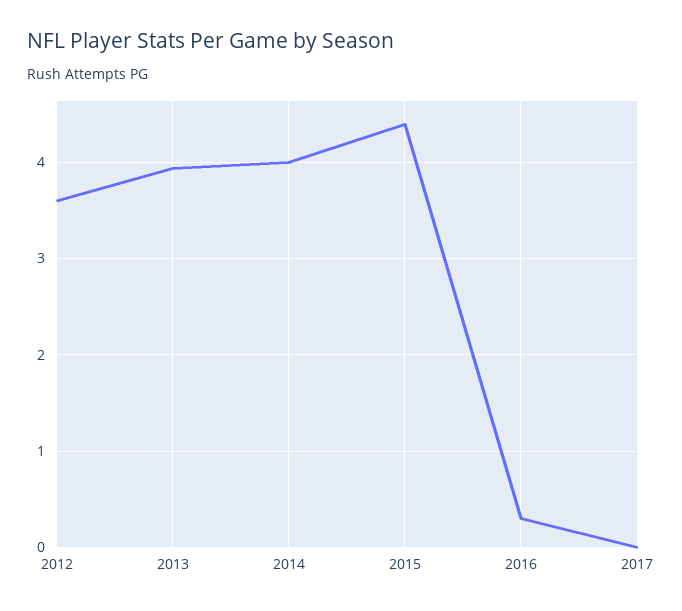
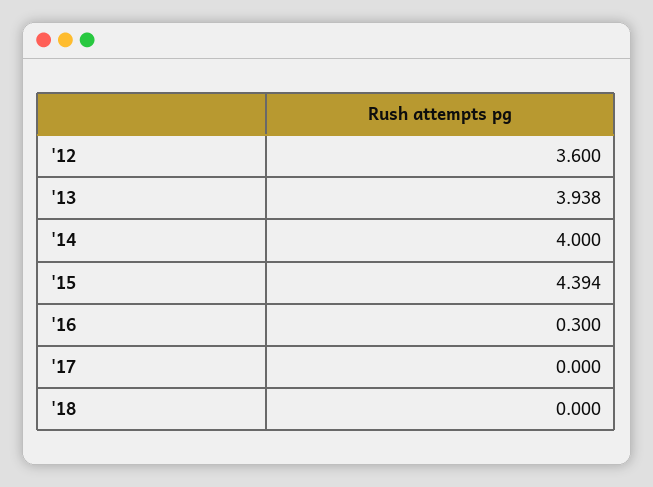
'18: none -> 0

